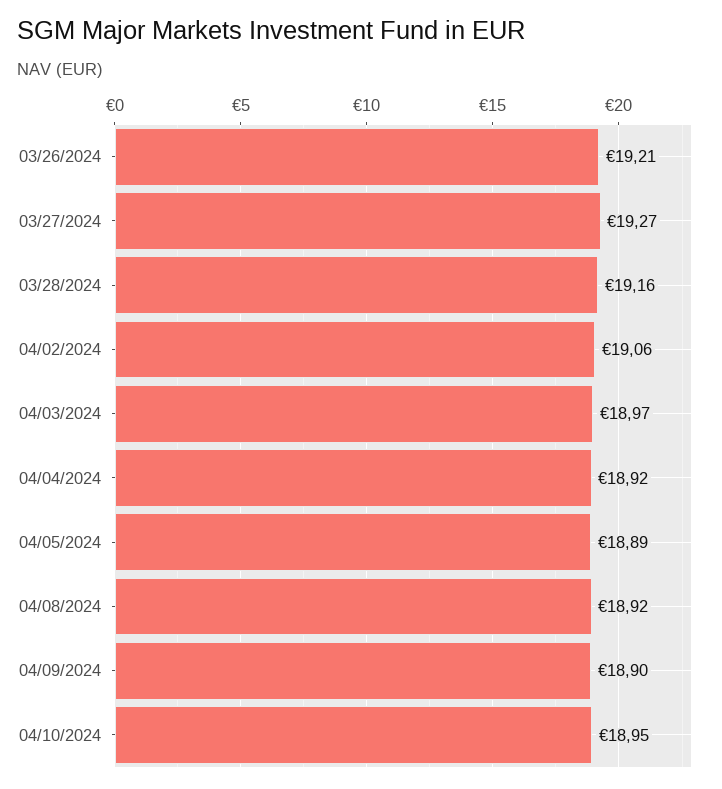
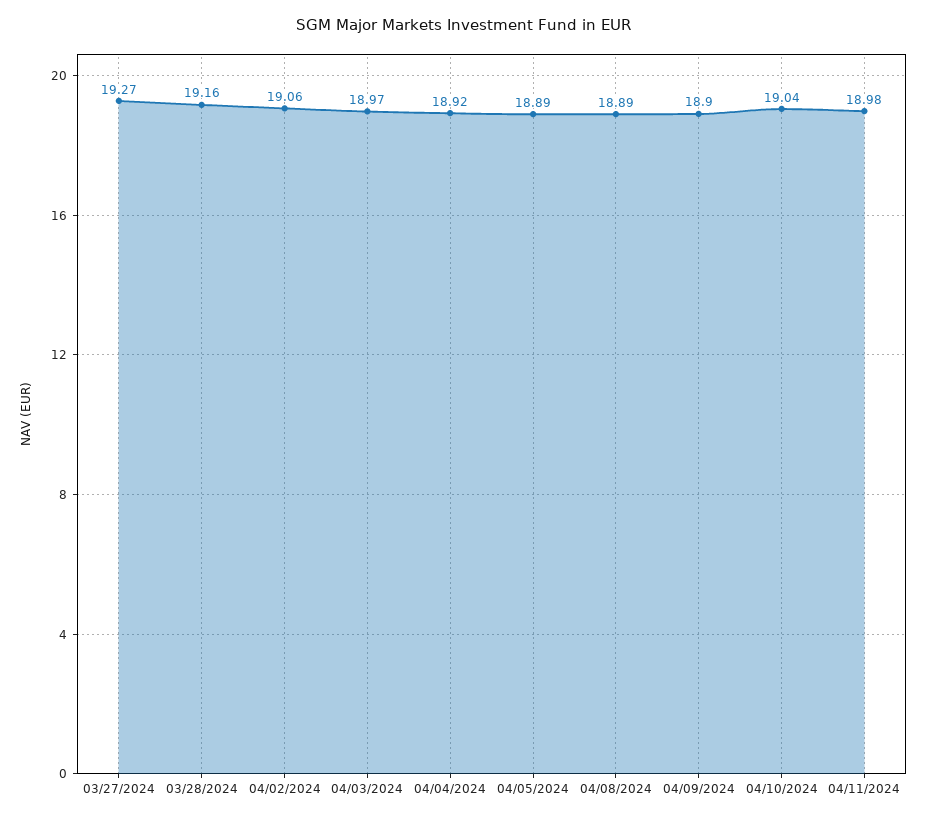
03/26/2024: 19.21 -> none
04/08/2024: 18.92 -> 18.89
04/10/2024: 18.95 -> 19.04
04/11/2024: none -> 18.98

